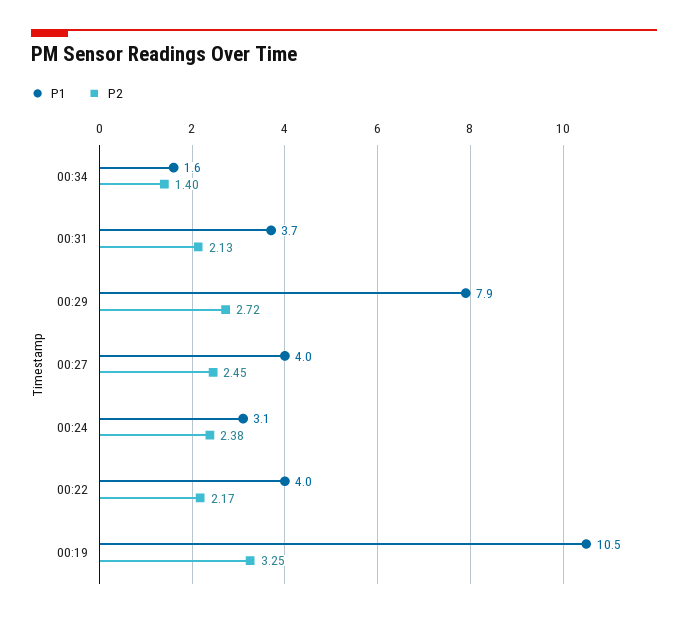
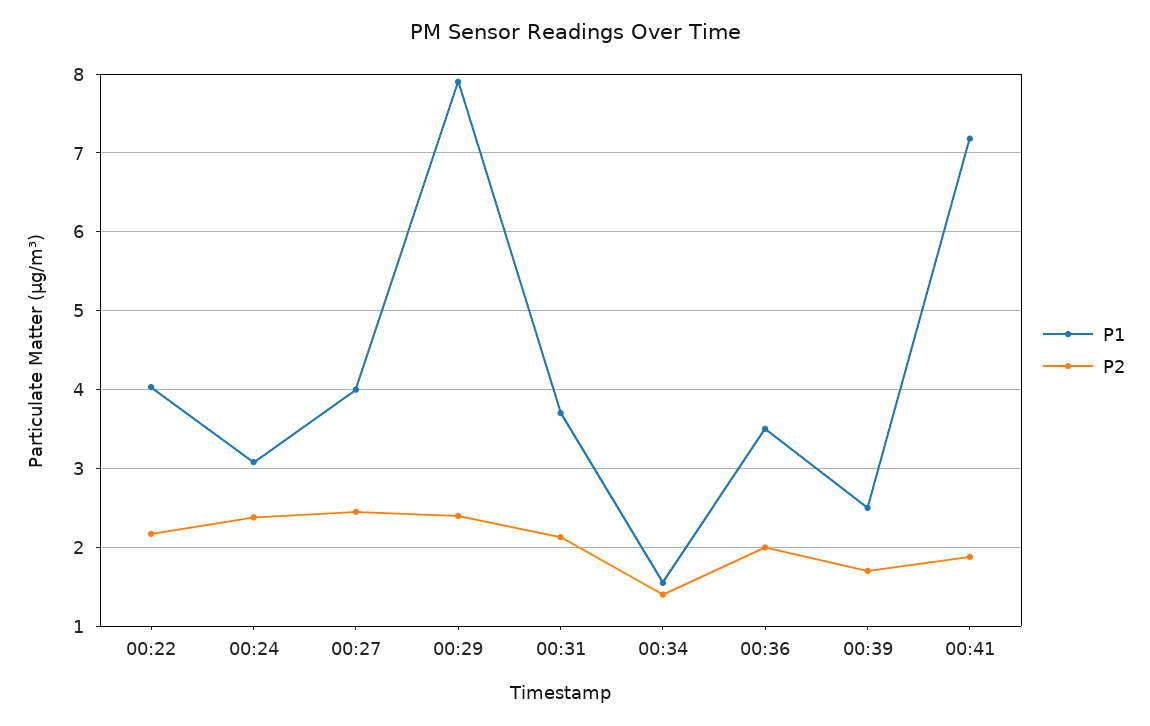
P2, 00:29: 2.72 -> 2.4
P1, 00:19: 10.5 -> none
P2, 00:19: 3.25 -> none
P1, 00:36: none -> 3.5
P2, 00:36: none -> 2
P1, 00:39: none -> 2.5
P2, 00:39: none -> 1.7
P1, 00:41: none -> 7.2
P2, 00:41: none -> 1.9

